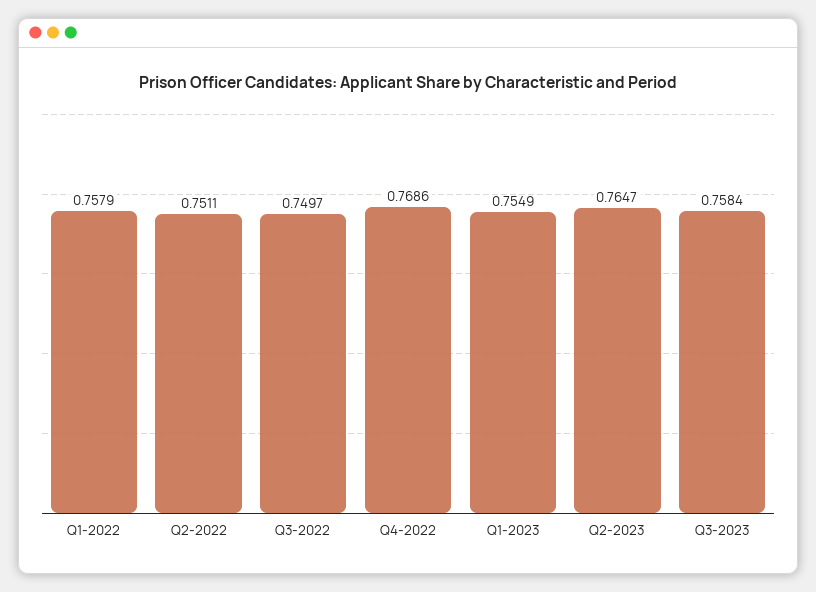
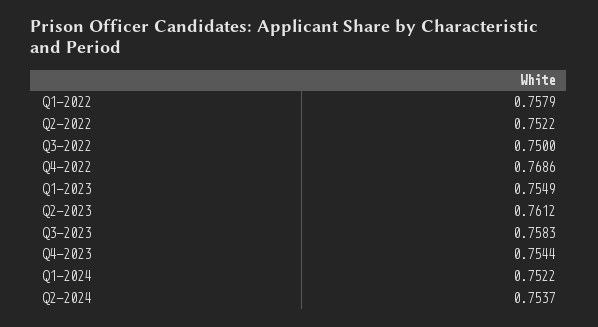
Q2-2022: 0.7511 -> 0.7522
Q3-2022: 0.7497 -> 0.75
Q2-2023: 0.7647 -> 0.7612
Q3-2023: 0.7584 -> 0.7583
Q4-2023: none -> 0.7544
Q1-2024: none -> 0.7522
Q2-2024: none -> 0.7537

